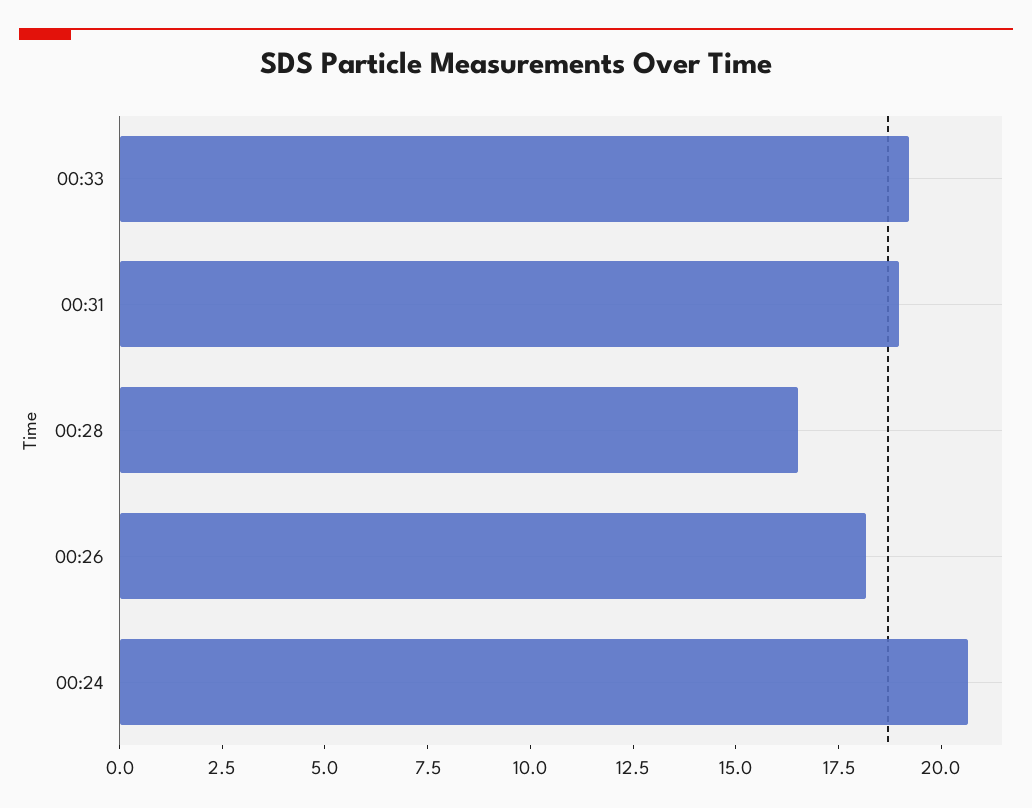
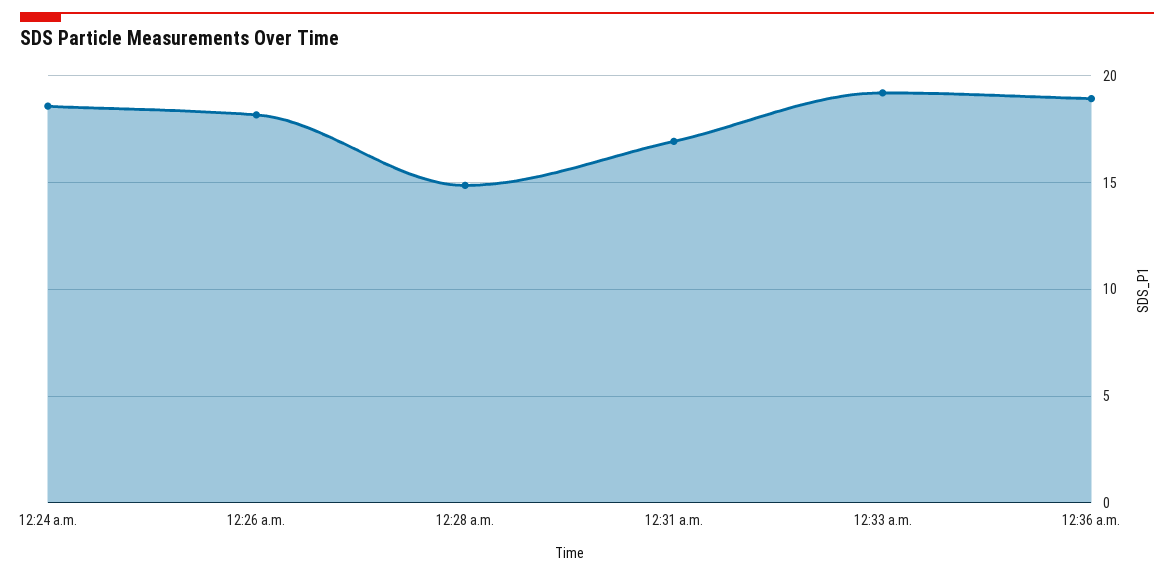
00:31: 19 -> 17
00:28: 16.5 -> 15
00:24: 20.5 -> 18.5
12:36 a.m.: none -> 19

